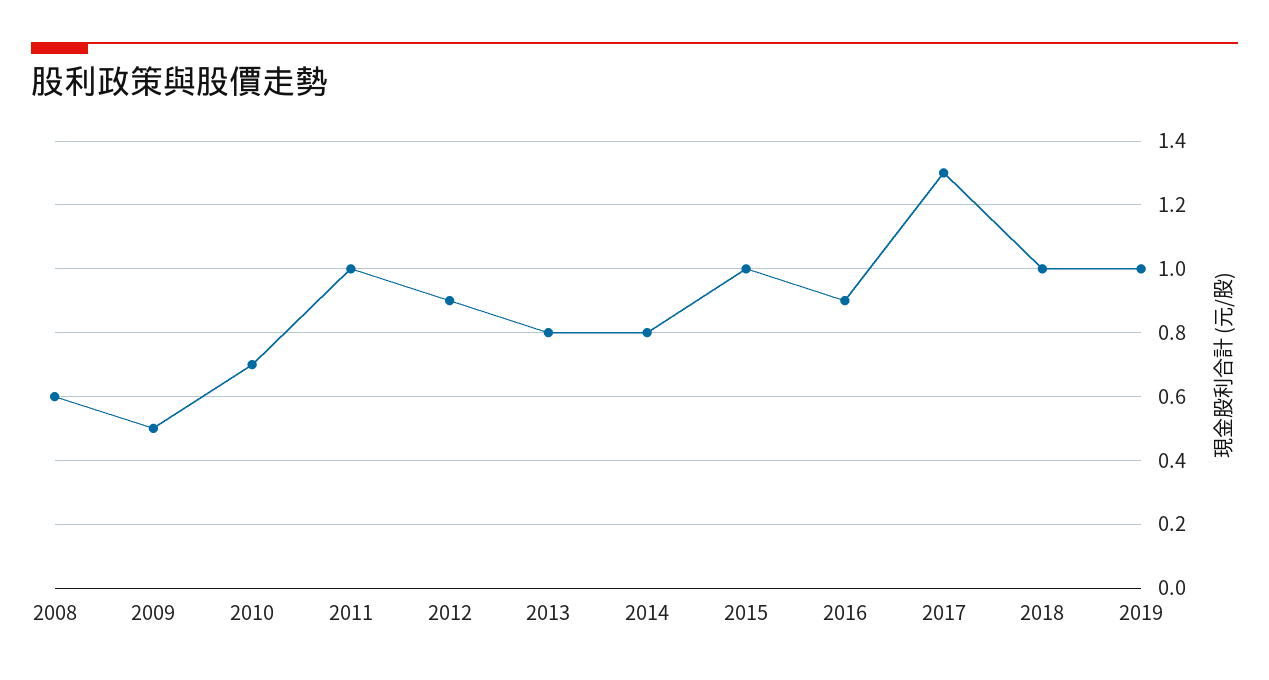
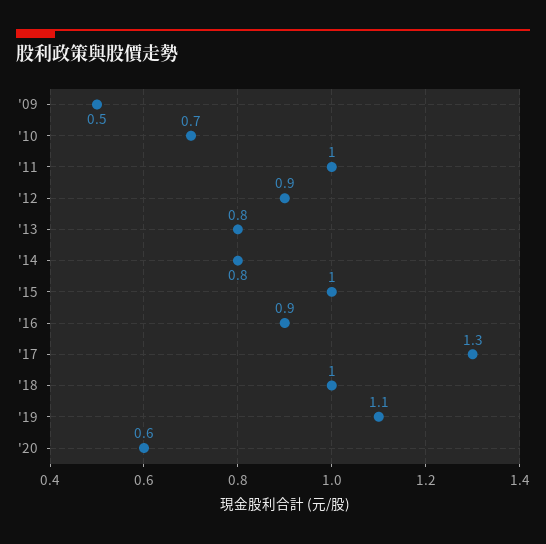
2008: 0.6 -> none
2019: 1 -> 1.1
'20: none -> 0.6

